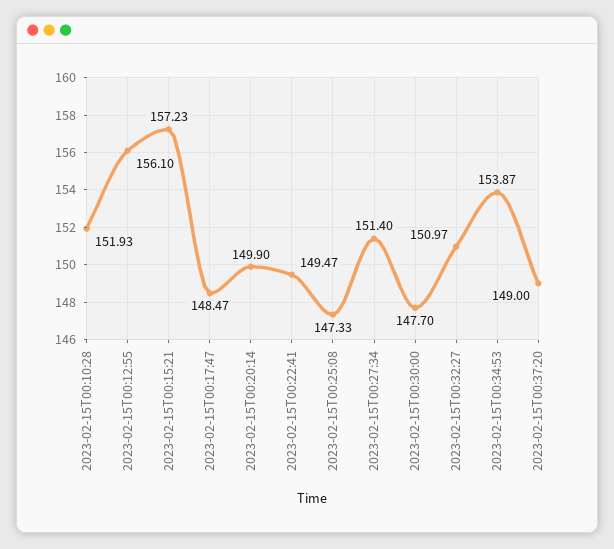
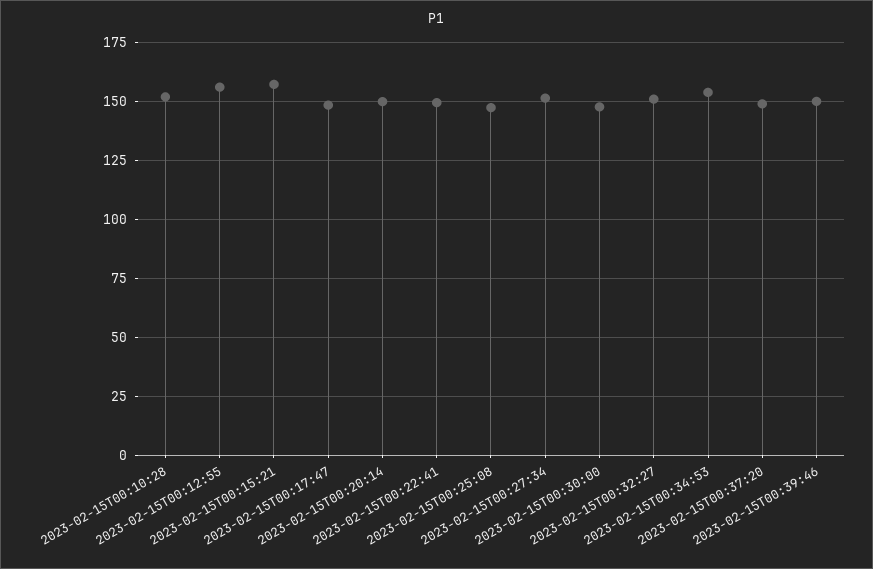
2023-02-15T00:39:46: none -> 150

